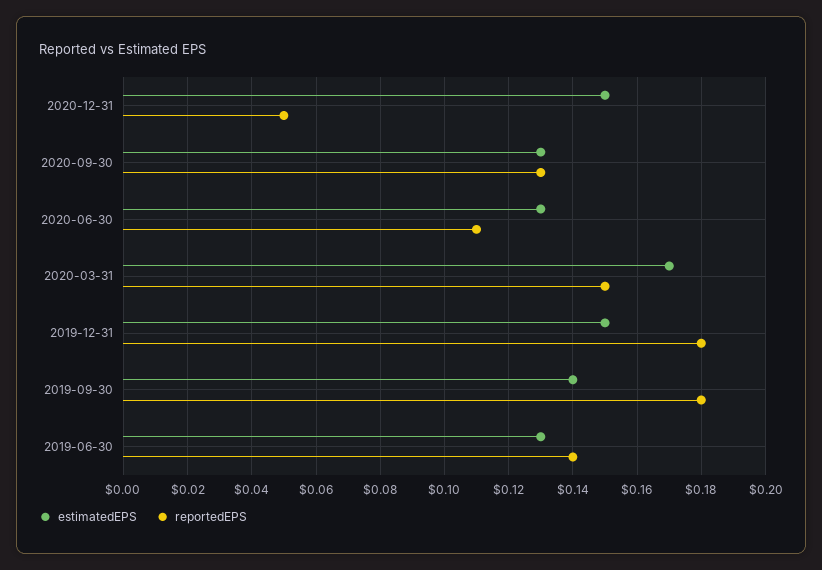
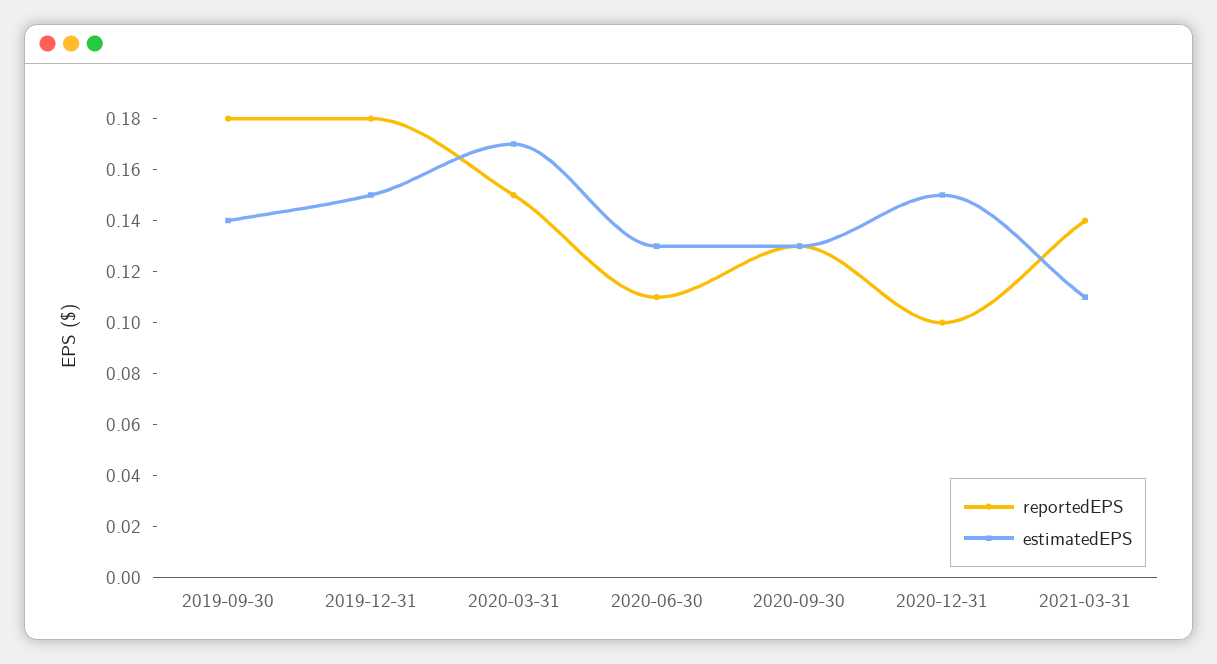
reportedEPS, 2020-12-31: 0.05 -> 0.1
estimatedEPS, 2019-06-30: 0.13 -> none
reportedEPS, 2019-06-30: 0.14 -> none
reportedEPS, 2021-03-31: none -> 0.14
estimatedEPS, 2021-03-31: none -> 0.11

